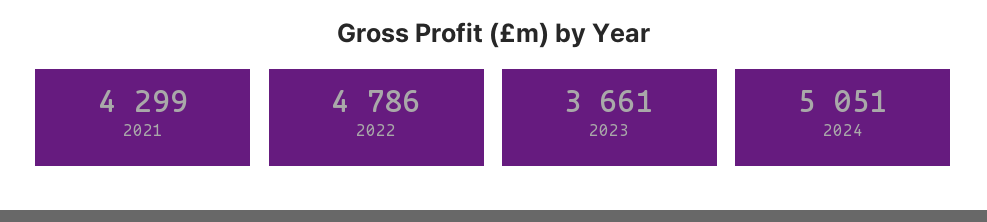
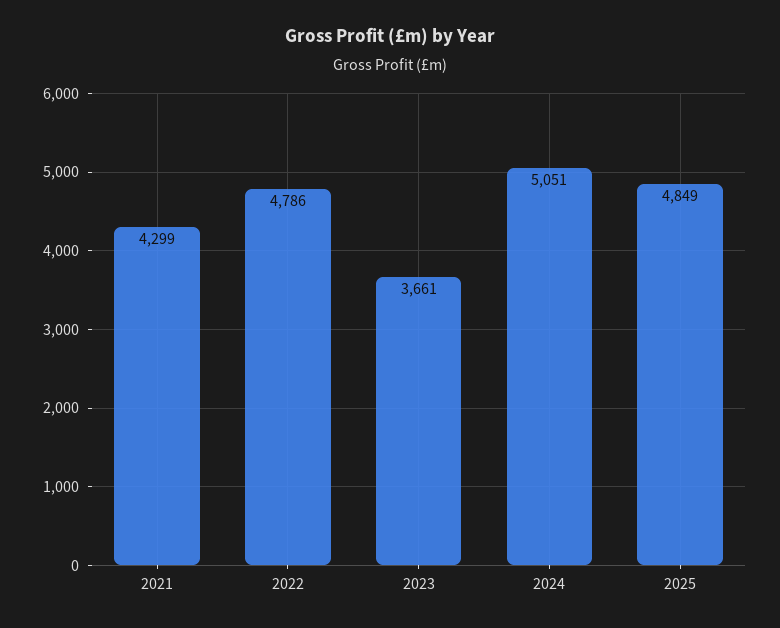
2025: none -> 4849

